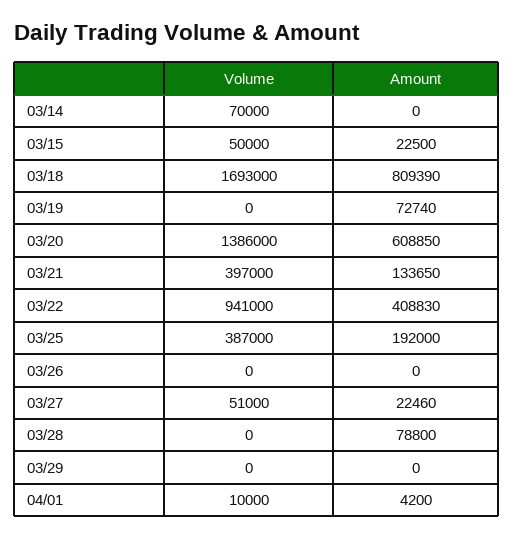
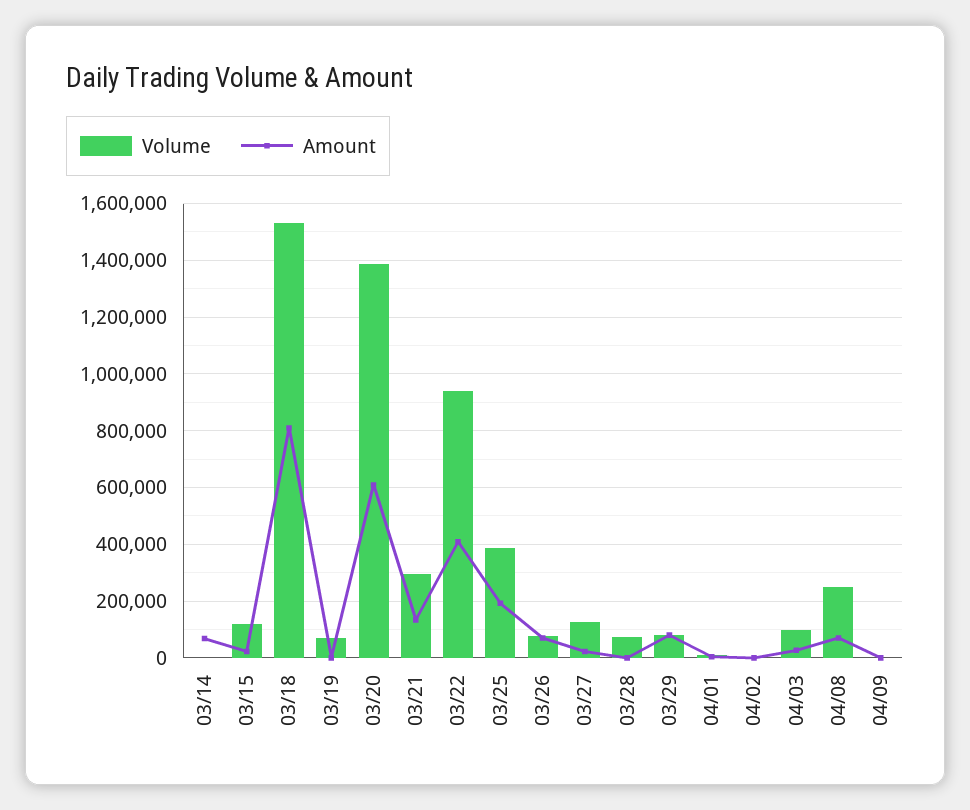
Volume, 03/14: 70000 -> 0
Amount, 03/14: 0 -> 75000
Volume, 03/15: 50000 -> 125000
Volume, 03/18: 1693000 -> 1525000
Volume, 03/19: 0 -> 75000
Amount, 03/19: 72740 -> 0
Volume, 03/21: 397000 -> 300000
Volume, 03/26: 0 -> 75000
Amount, 03/26: 0 -> 75000
Volume, 03/27: 51000 -> 125000
Volume, 03/28: 0 -> 75000
Amount, 03/28: 78800 -> 0
Volume, 03/29: 0 -> 75000
Amount, 03/29: 0 -> 75000
Volume, 04/02: none -> 0
Amount, 04/02: none -> 0
Volume, 04/03: none -> 100000
Amount, 04/03: none -> 25000
Volume, 04/08: none -> 250000
Amount, 04/08: none -> 75000
Volume, 04/09: none -> 0
Amount, 04/09: none -> 0

